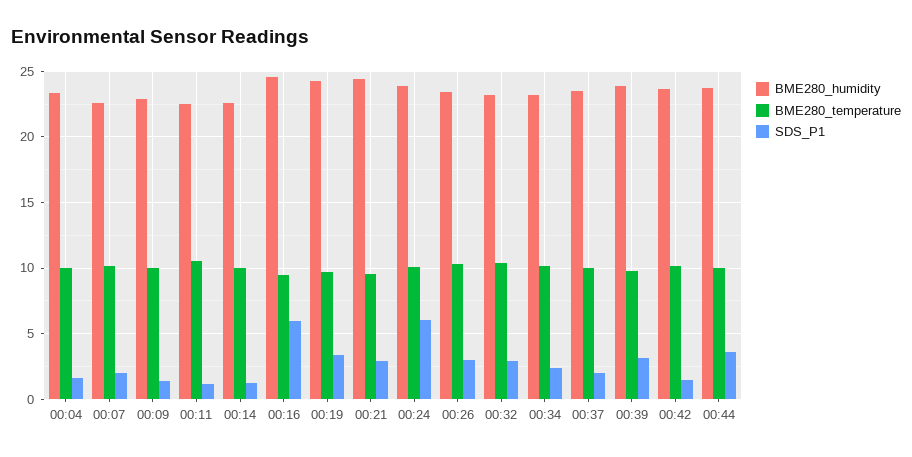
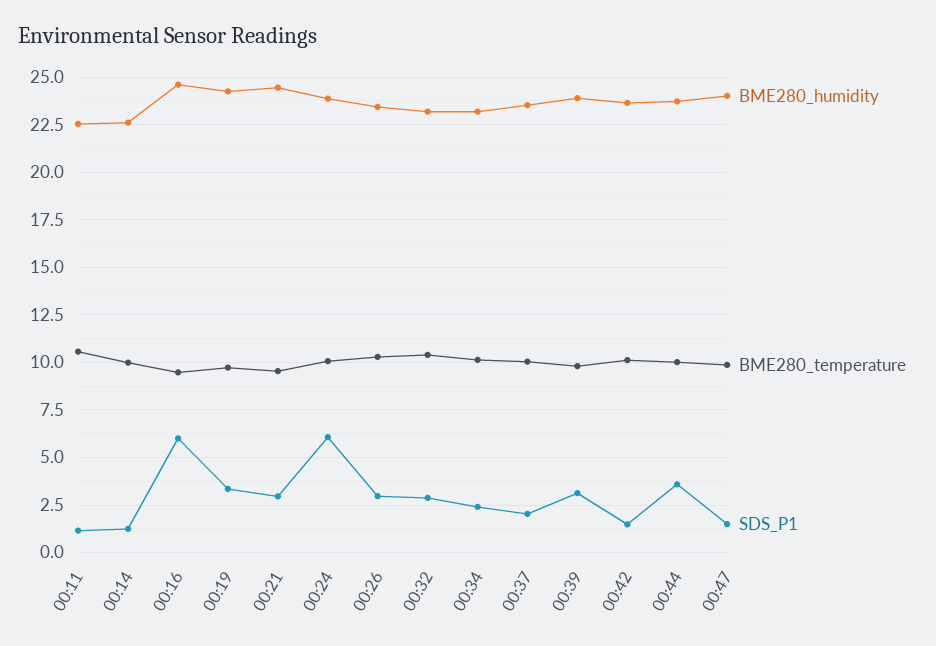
BME280_humidity, 00:04: 23.5 -> none
BME280_temperature, 00:04: 10 -> none
SDS_P1, 00:04: 1.5 -> none
BME280_humidity, 00:07: 22.5 -> none
BME280_temperature, 00:07: 10 -> none
SDS_P1, 00:07: 2 -> none
BME280_humidity, 00:09: 23 -> none
BME280_temperature, 00:09: 10 -> none
SDS_P1, 00:09: 1.5 -> none
BME280_humidity, 00:47: none -> 24
BME280_temperature, 00:47: none -> 10
SDS_P1, 00:47: none -> 1.5

